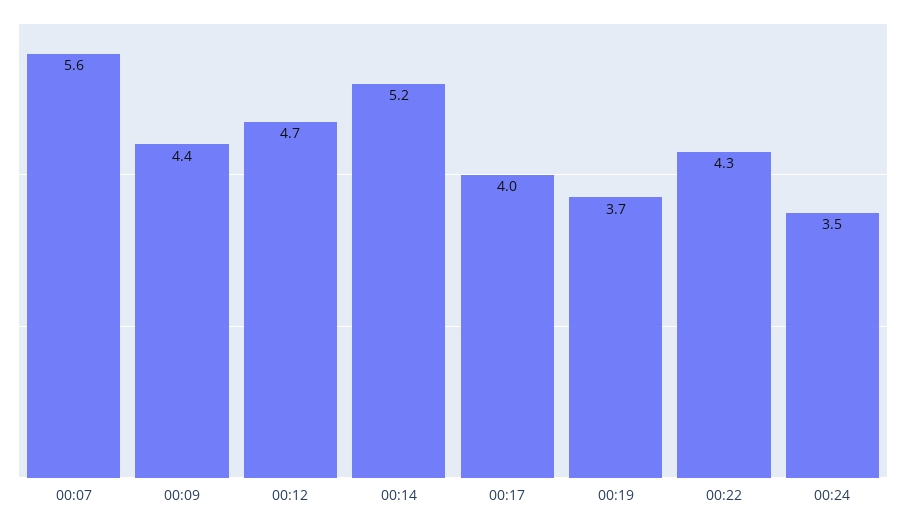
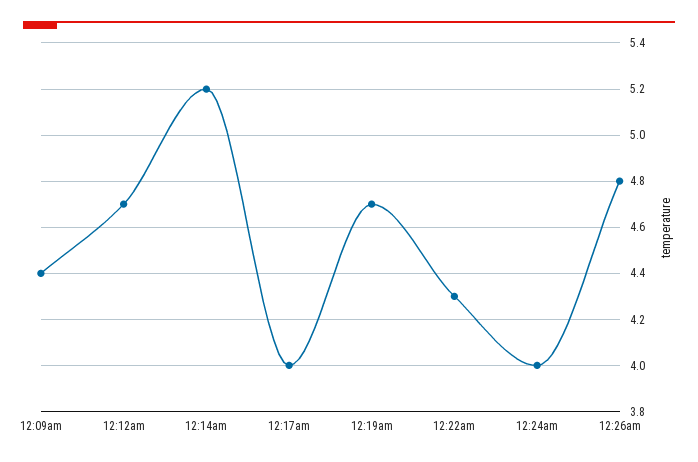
00:07: 5.6 -> none
00:19: 3.7 -> 4.7
00:24: 3.5 -> 4
12:26am: none -> 4.8

